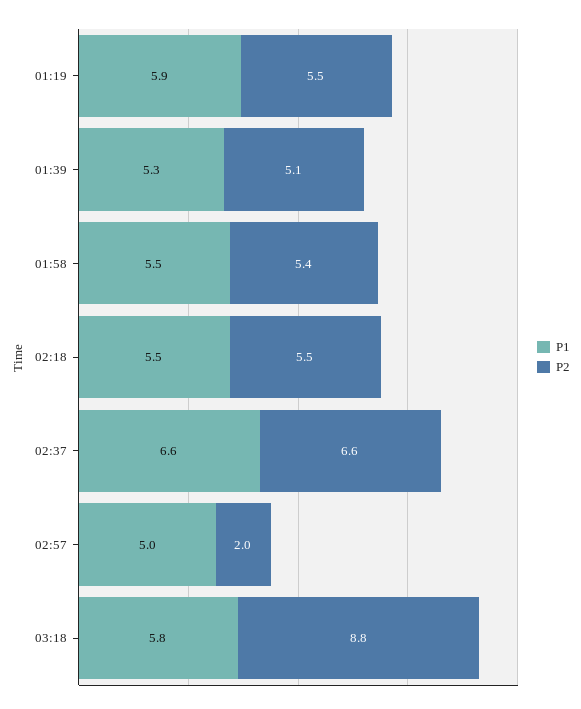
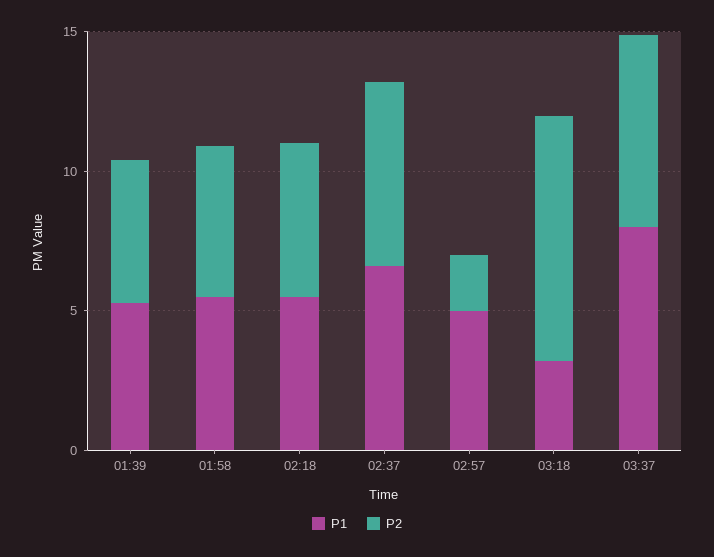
P1, 01:19: 5.9 -> none
P2, 01:19: 5.5 -> none
P1, 03:18: 5.8 -> 3
P1, 03:37: none -> 8
P2, 03:37: none -> 7

